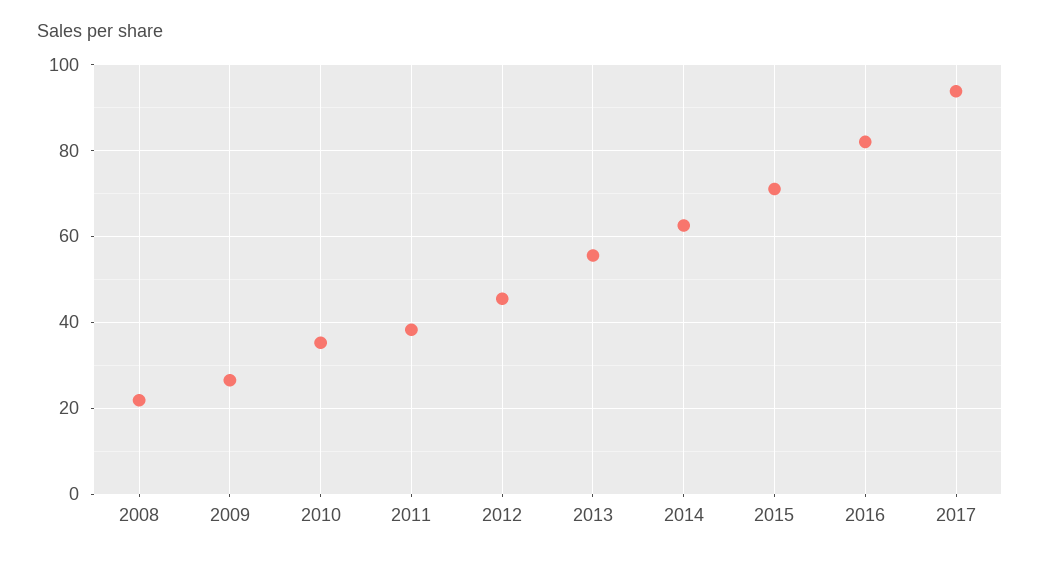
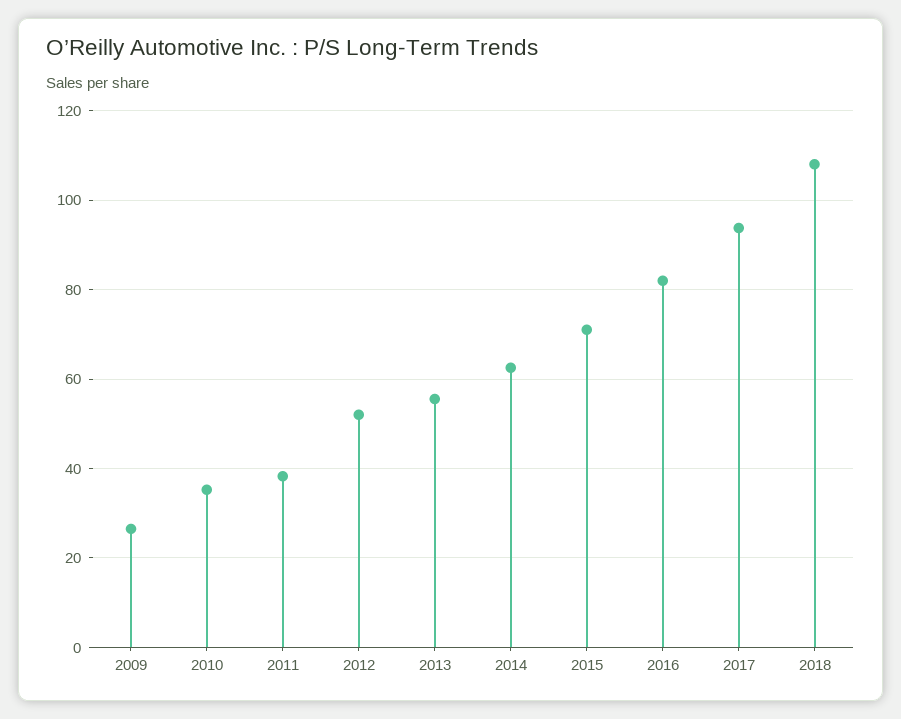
2008: 22 -> none
2012: 46 -> 52
2018: none -> 108

